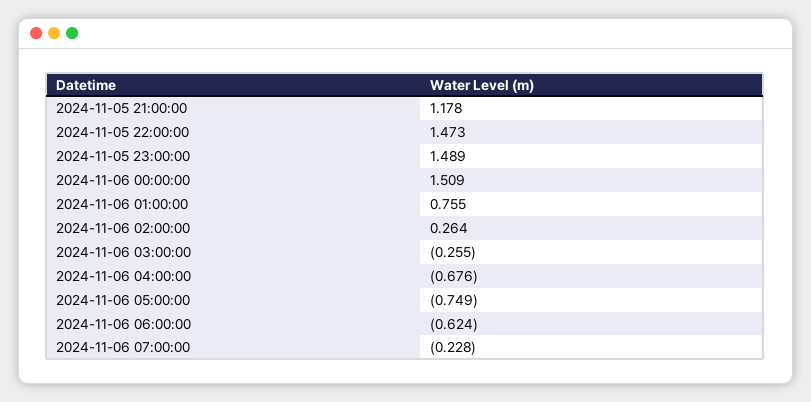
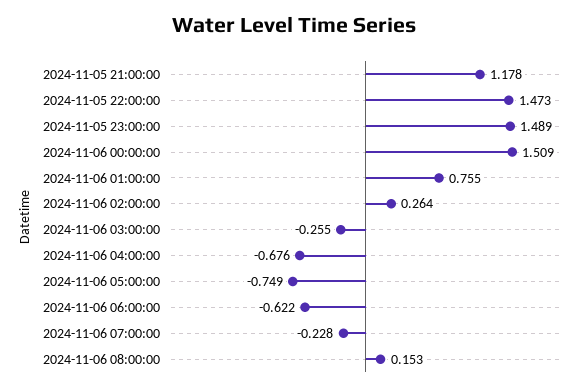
2024-11-06 06:00:00: -0.624 -> -0.622
2024-11-06 08:00:00: none -> 0.153

